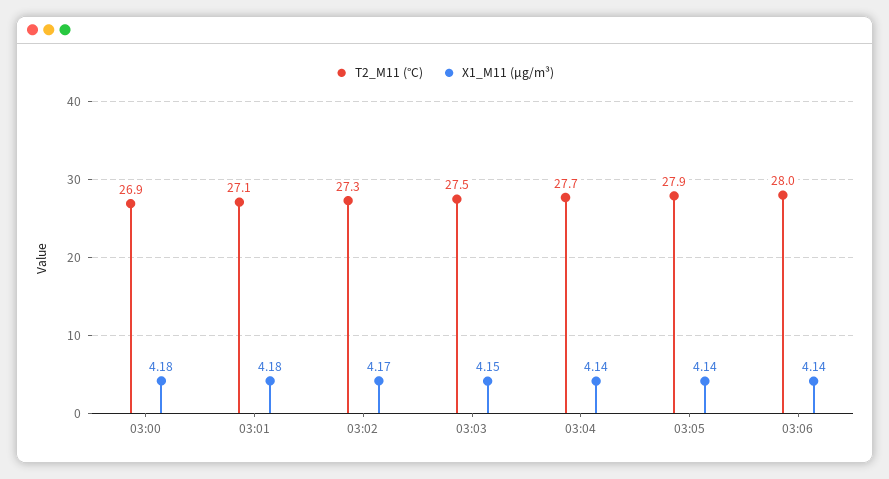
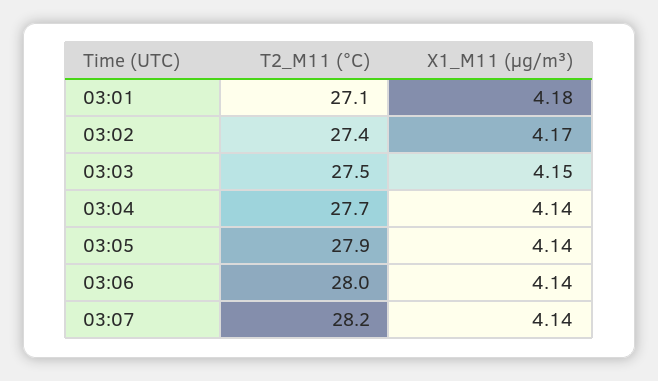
T2_M11 (°C), 03:00: 26.9 -> none
X1_M11 (μg/m³), 03:00: 4.18 -> none
T2_M11 (°C), 03:02: 27.3 -> 27.4
T2_M11 (°C), 03:07: none -> 28.2
X1_M11 (μg/m³), 03:07: none -> 4.14

